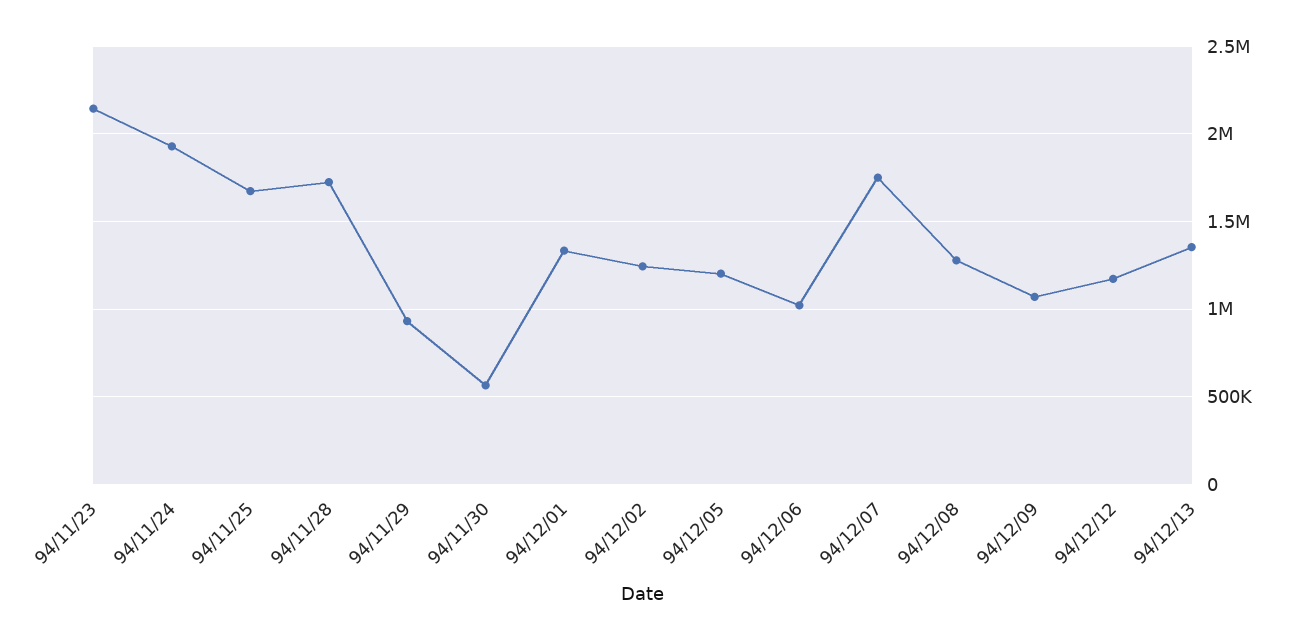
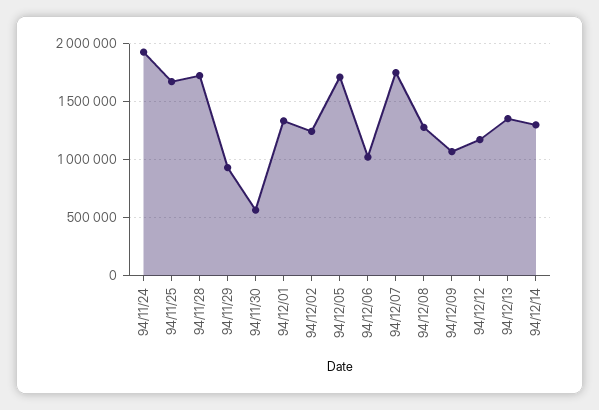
94/11/23: 2150000 -> none
94/12/05: 1200000 -> 1700000
94/12/14: none -> 1300000

